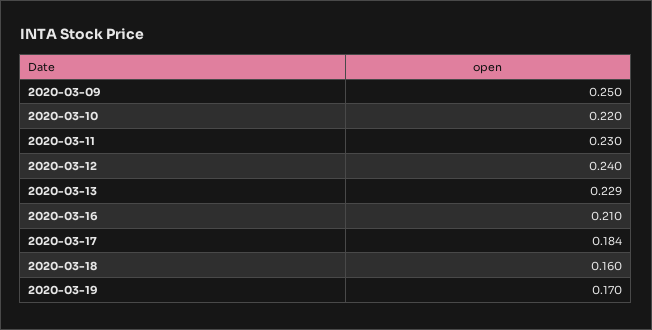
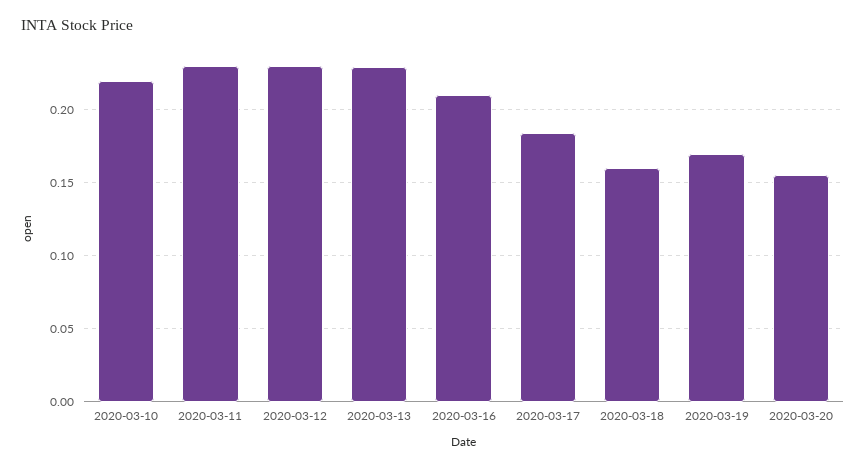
2020-03-09: 0.25 -> none
2020-03-12: 0.24 -> 0.23
2020-03-20: none -> 0.155

